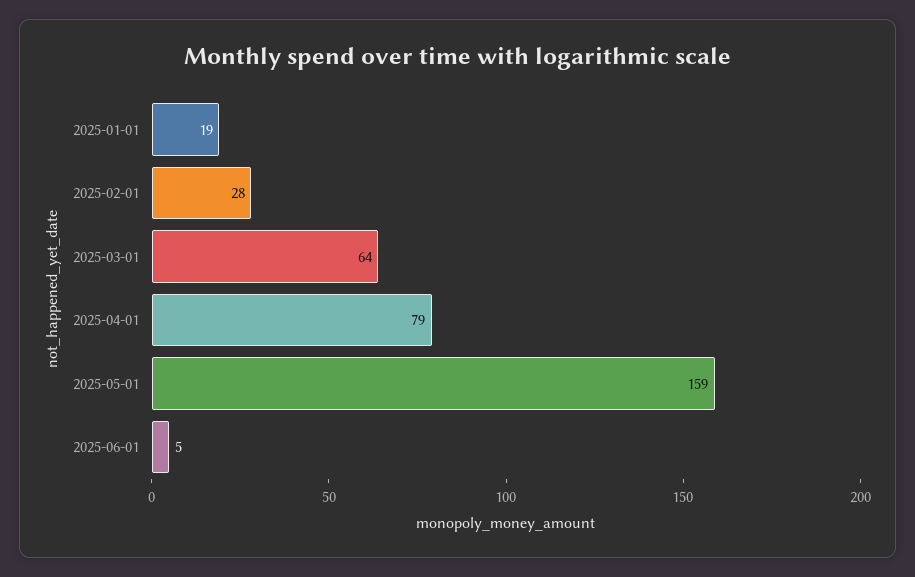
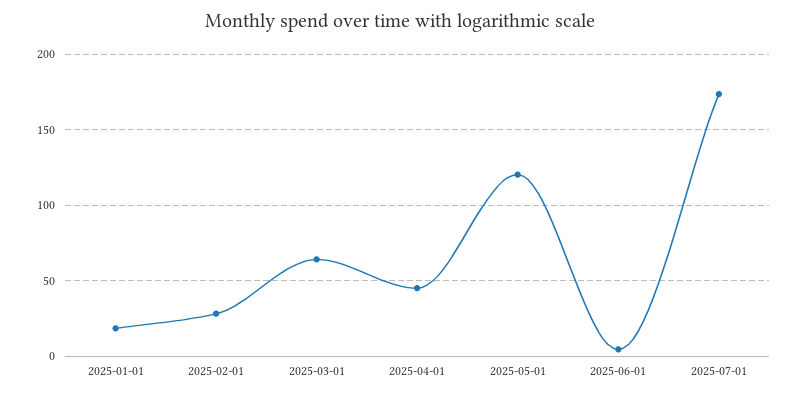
2025-04-01: 79 -> 45
2025-05-01: 159 -> 120
2025-07-01: none -> 175

